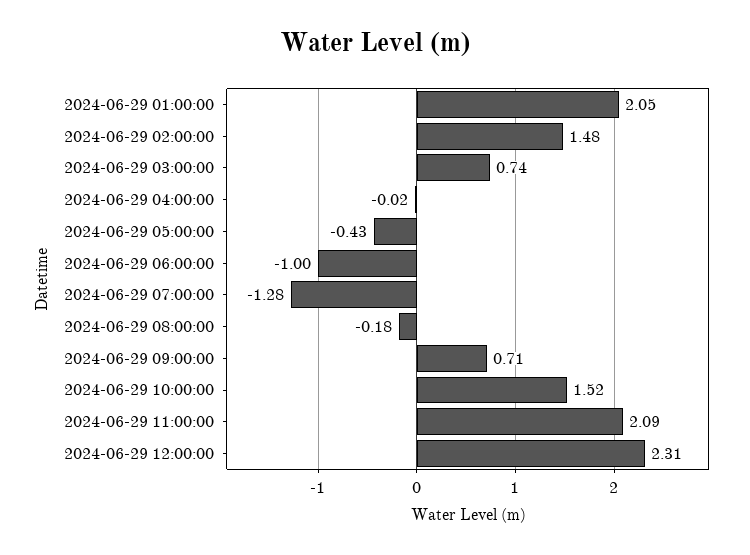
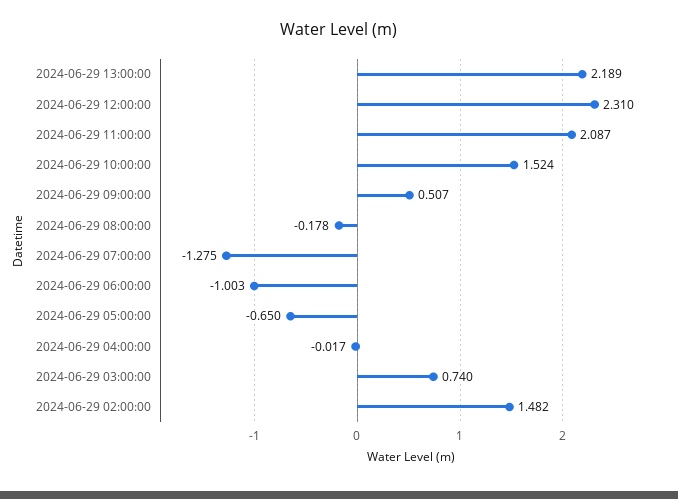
2024-06-29 01:00:00: 2.05 -> none
2024-06-29 05:00:00: -0.43 -> -0.65
2024-06-29 09:00:00: 0.71 -> 0.507
2024-06-29 13:00:00: none -> 2.189

